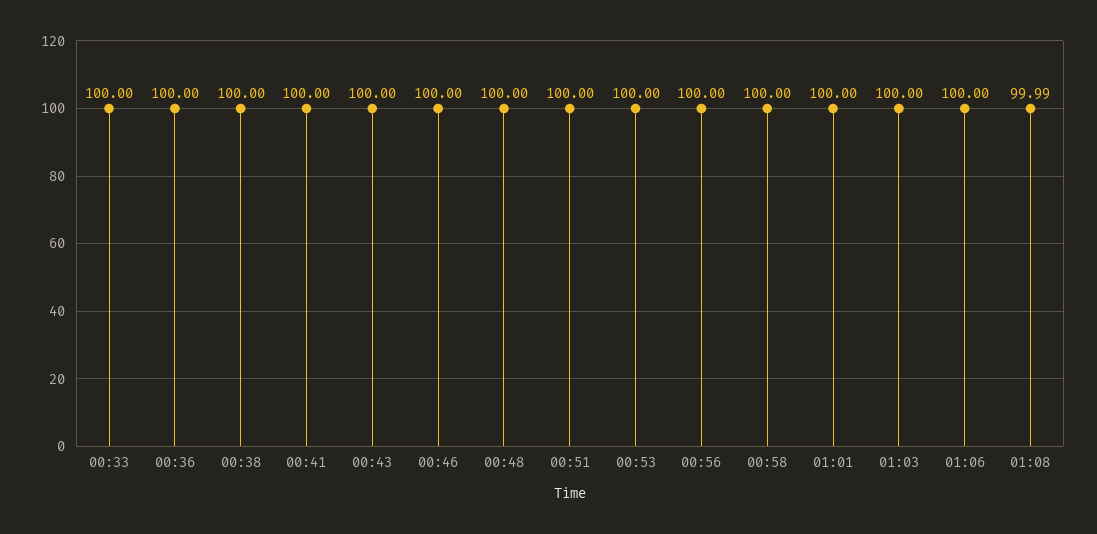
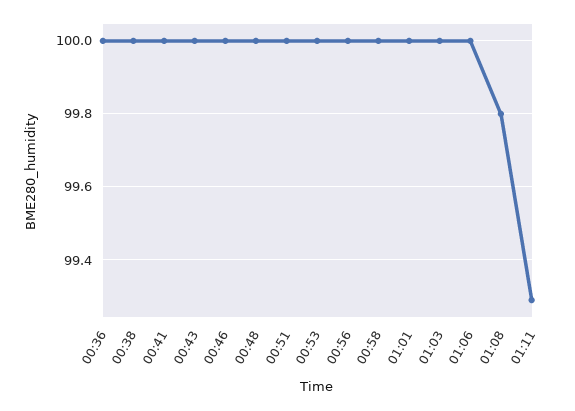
00:33: 100 -> none
01:08: 99.99 -> 99.8
01:11: none -> 99.3

